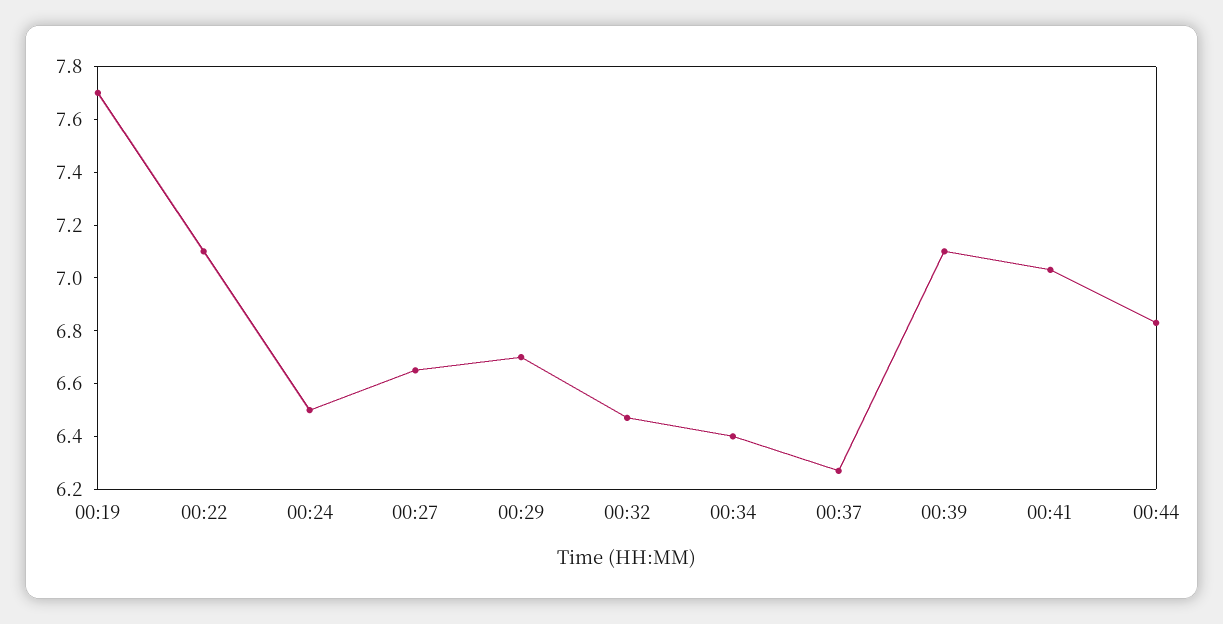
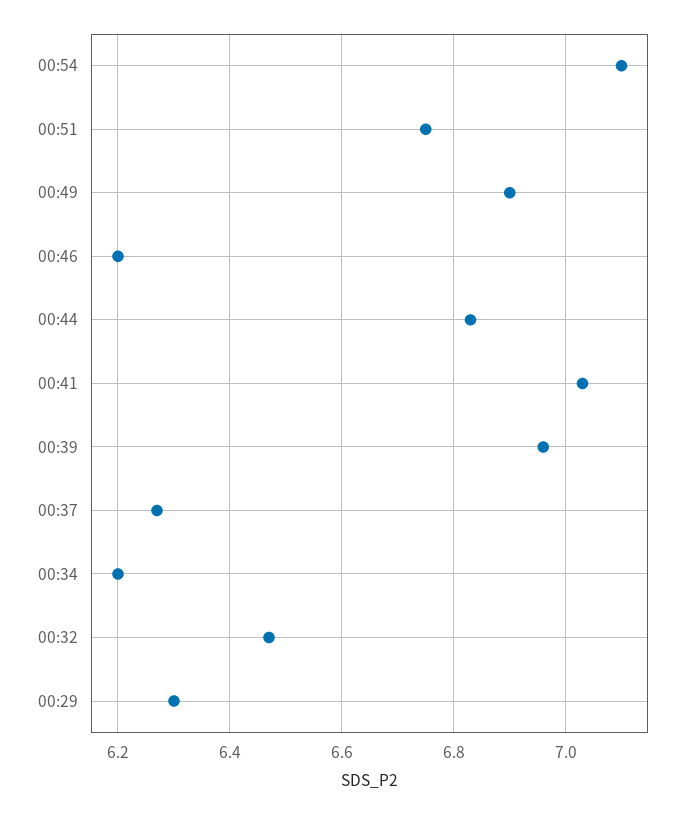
00:19: 7.7 -> none
00:22: 7.1 -> none
00:24: 6.5 -> none
00:27: 6.65 -> none
00:29: 6.7 -> 6.3
00:34: 6.4 -> 6.2
00:39: 7.1 -> 6.95
00:54: none -> 7.1
00:51: none -> 6.75
00:49: none -> 6.9
00:46: none -> 6.2

